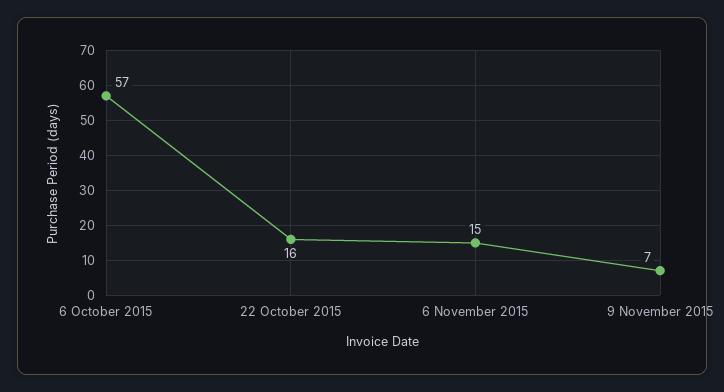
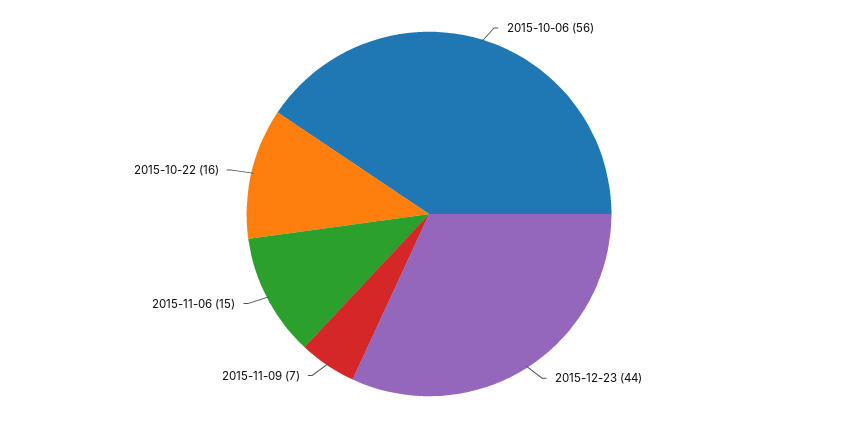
6 October 2015: 57 -> 56
2015-12-23: none -> 44

